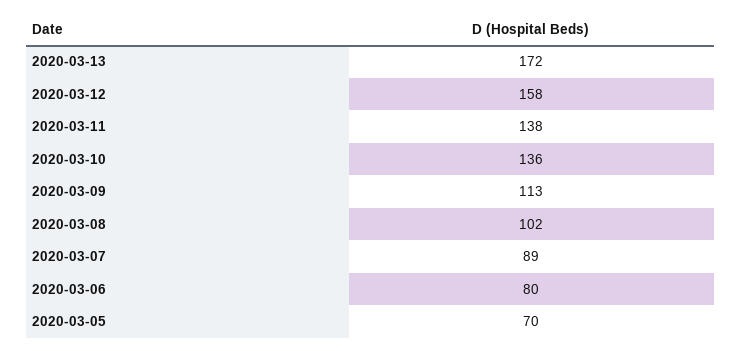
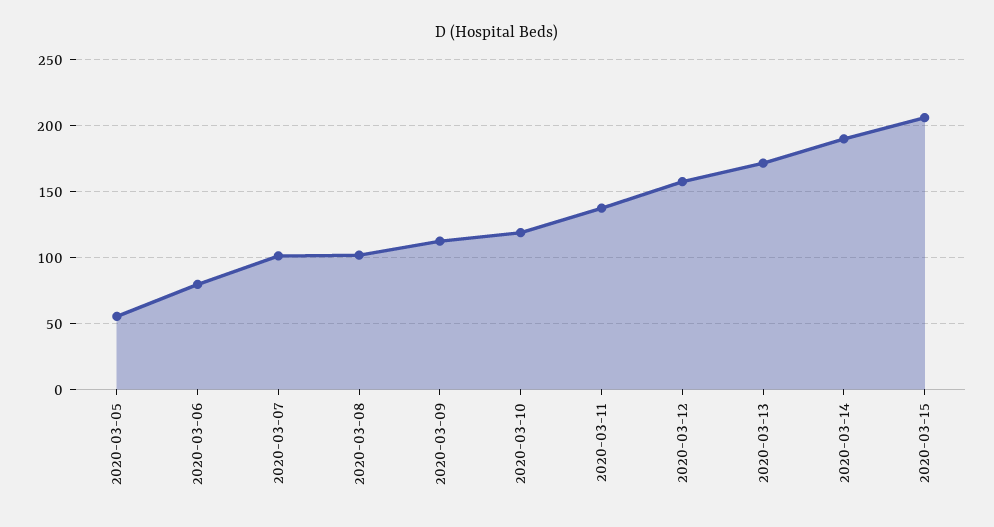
2020-03-10: 136 -> 120
2020-03-07: 89 -> 100
2020-03-05: 70 -> 55
2020-03-14: none -> 190
2020-03-15: none -> 205

